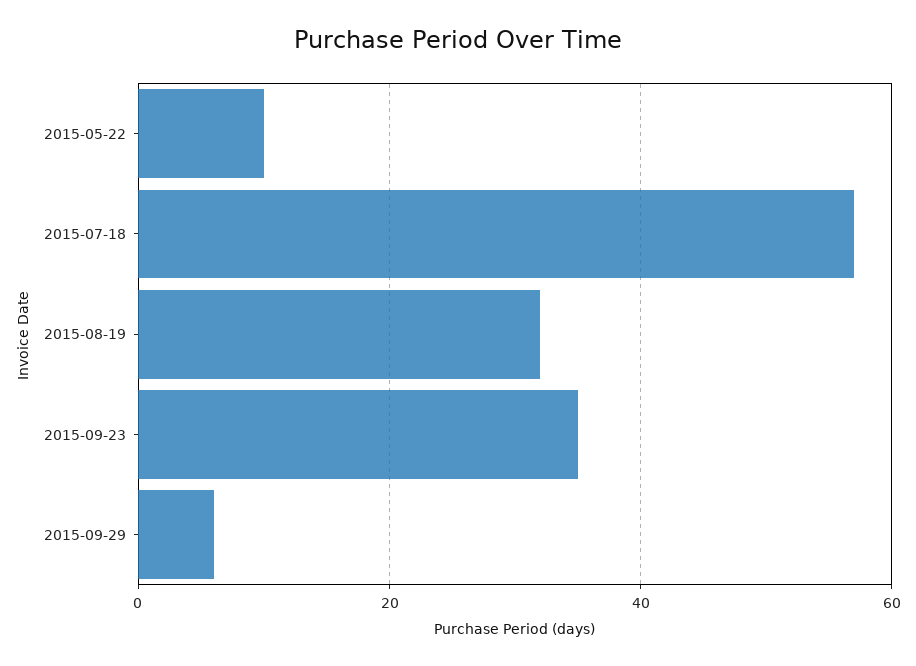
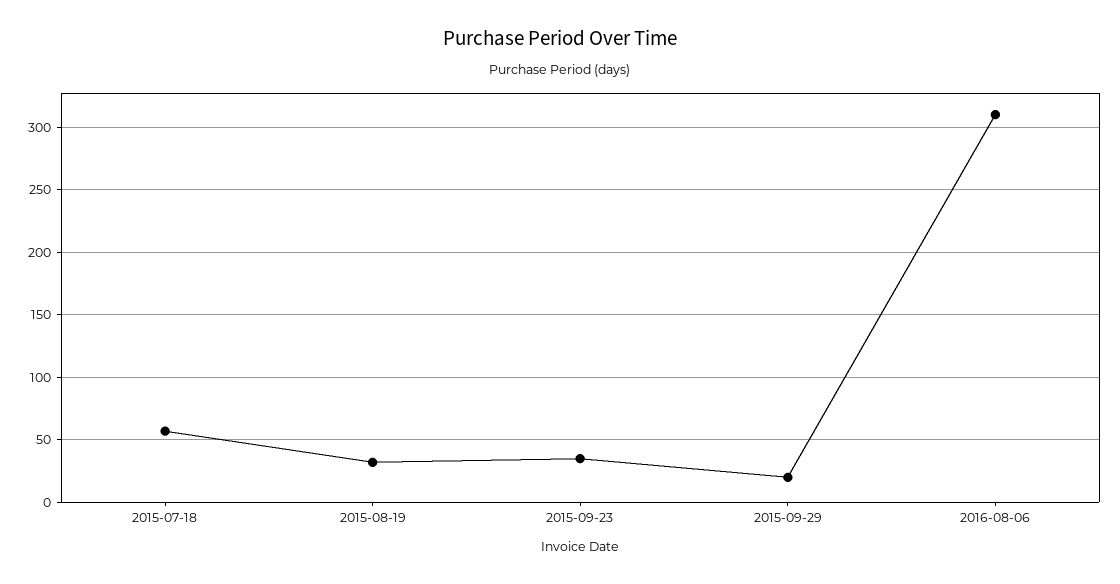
2015-05-22: 10 -> none
2015-09-29: 5 -> 20
2016-08-06: none -> 310

